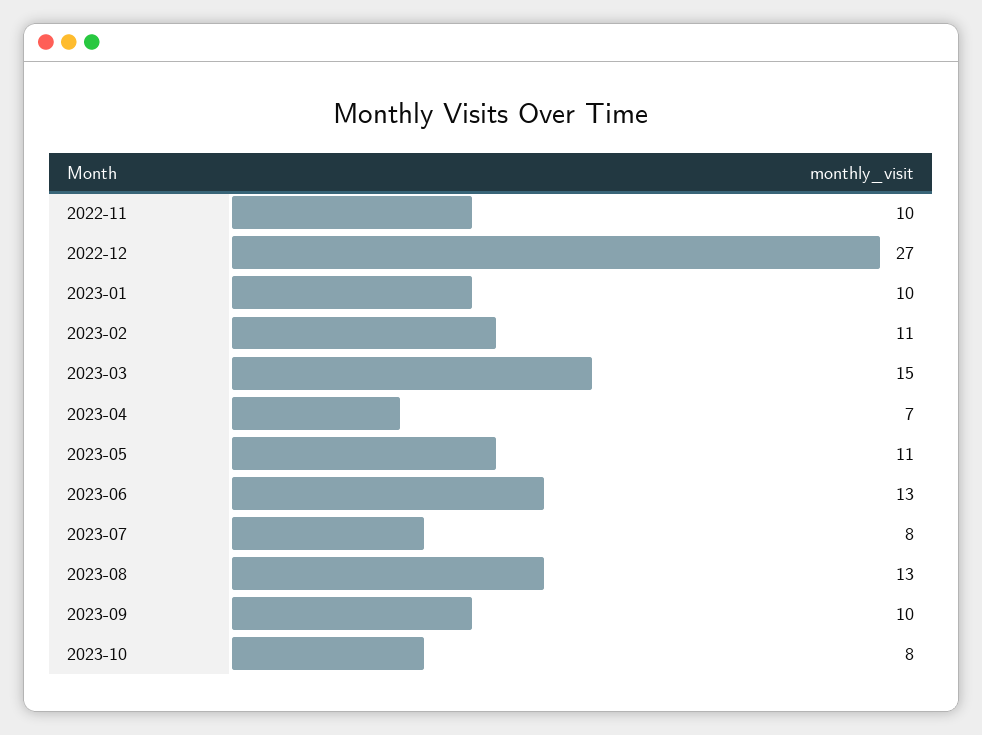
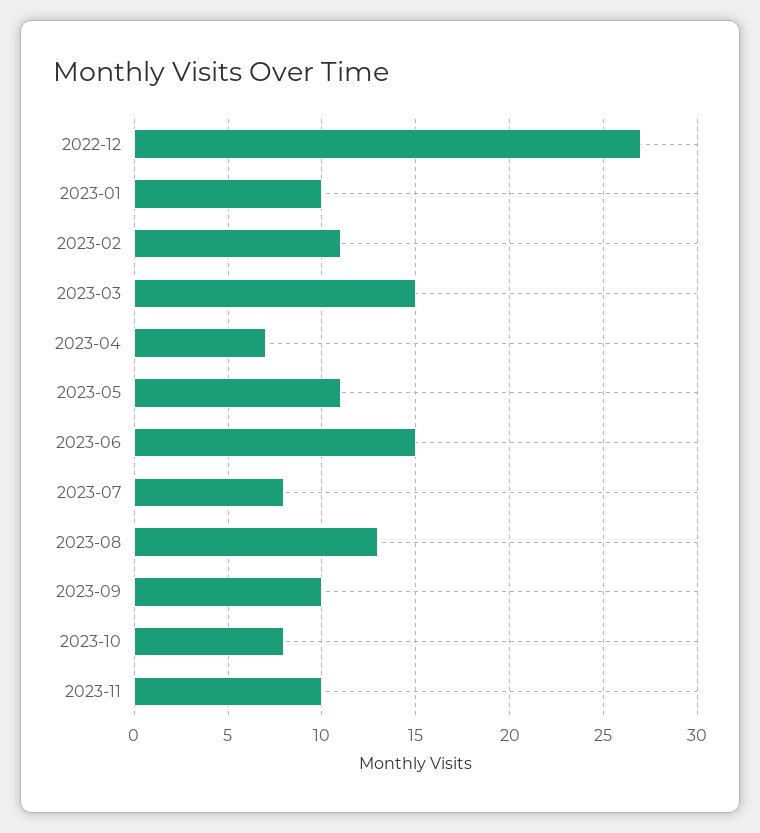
2022-11: 10 -> none
2023-06: 13 -> 15
2023-11: none -> 10

